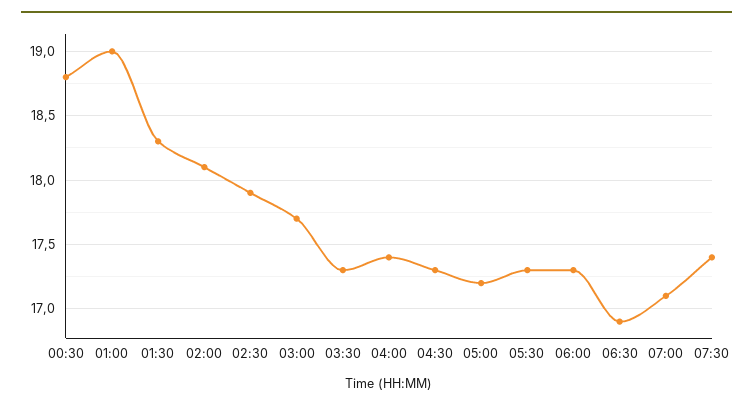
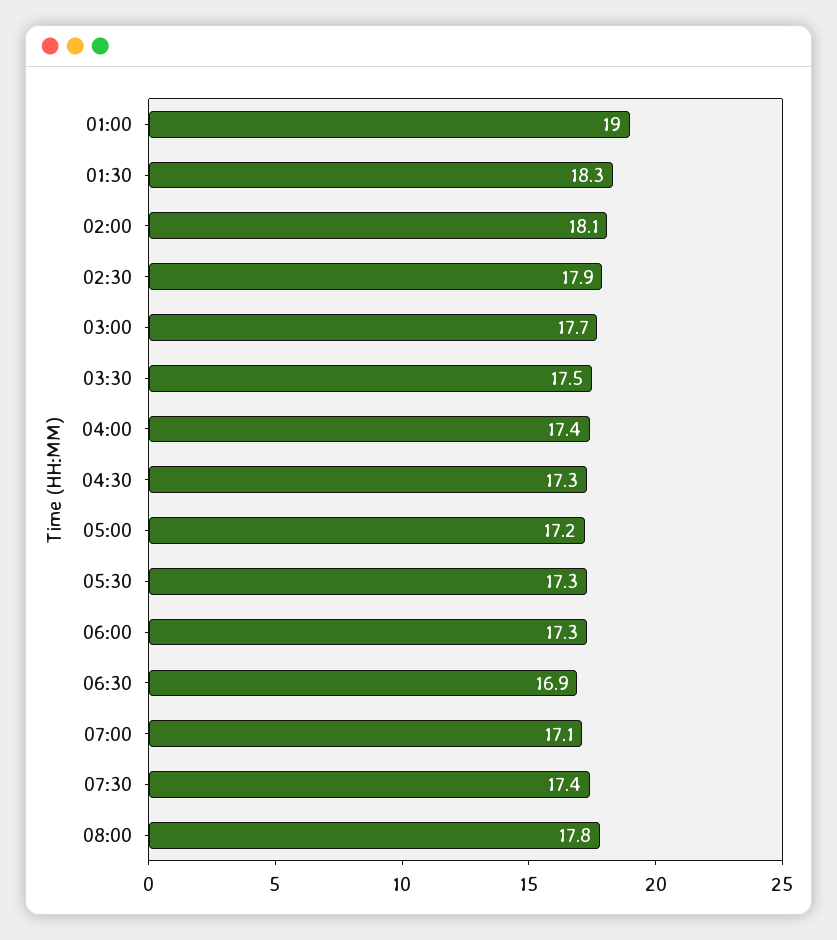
00:30: 18.8 -> none
03:30: 17.3 -> 17.5
08:00: none -> 17.8

